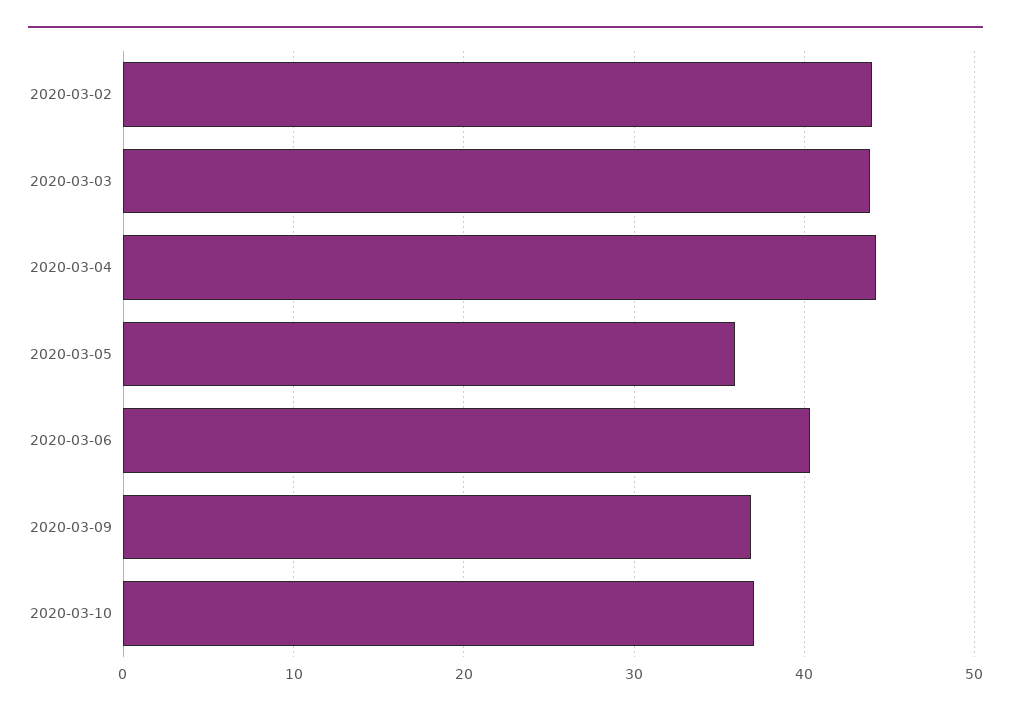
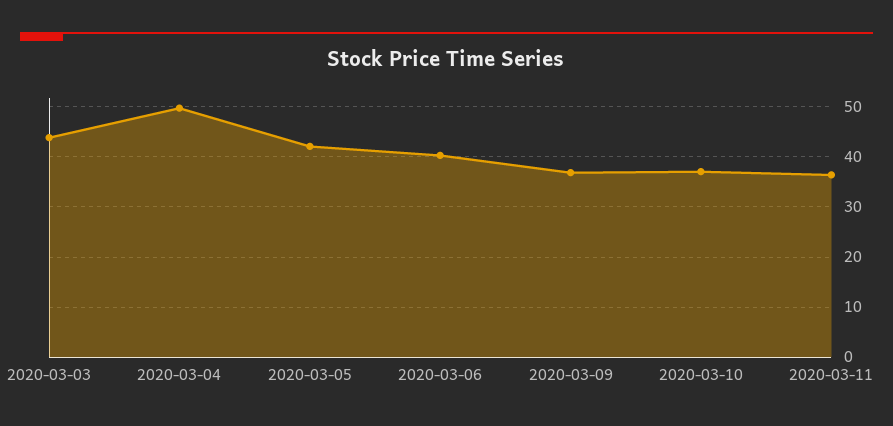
2020-03-02: 44 -> none
2020-03-04: 44 -> 50
2020-03-05: 36 -> 42
2020-03-11: none -> 36

